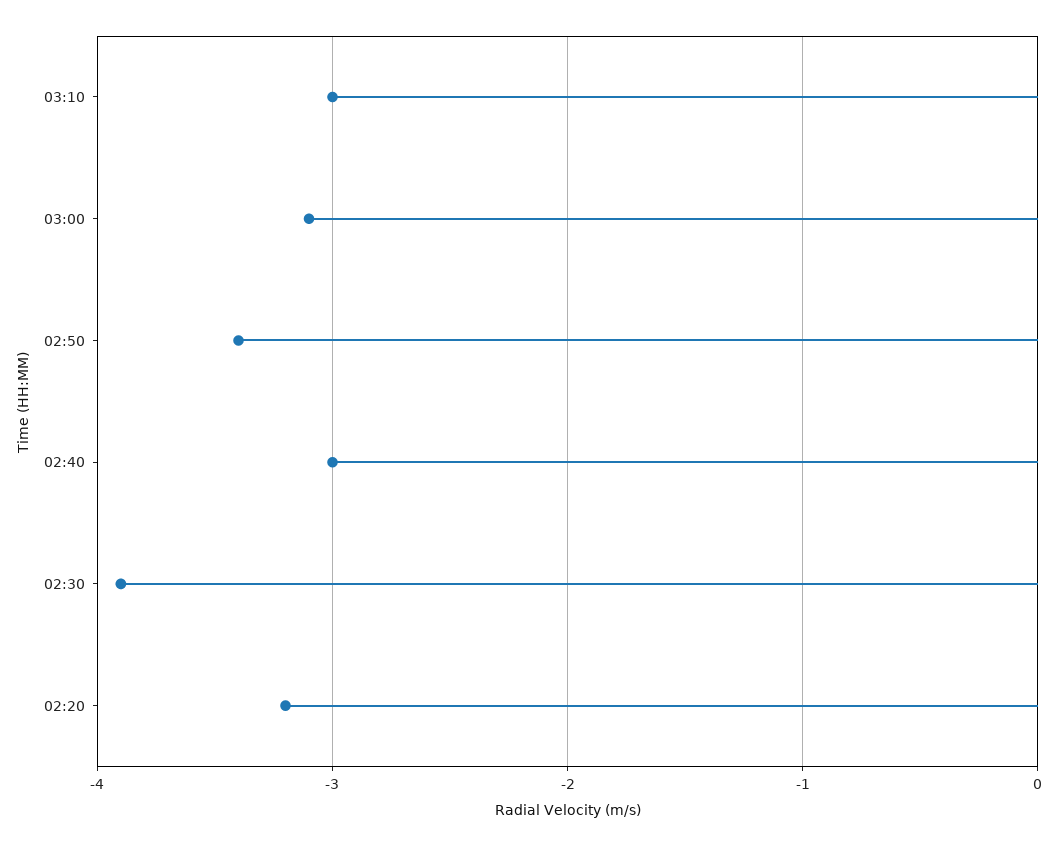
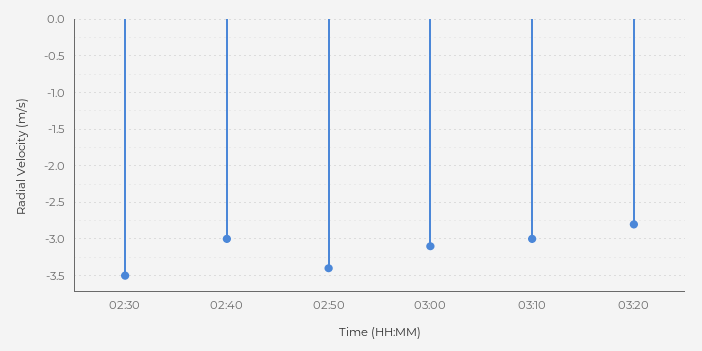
02:30: -3.9 -> -3.5
02:20: -3.2 -> none
03:20: none -> -2.8

